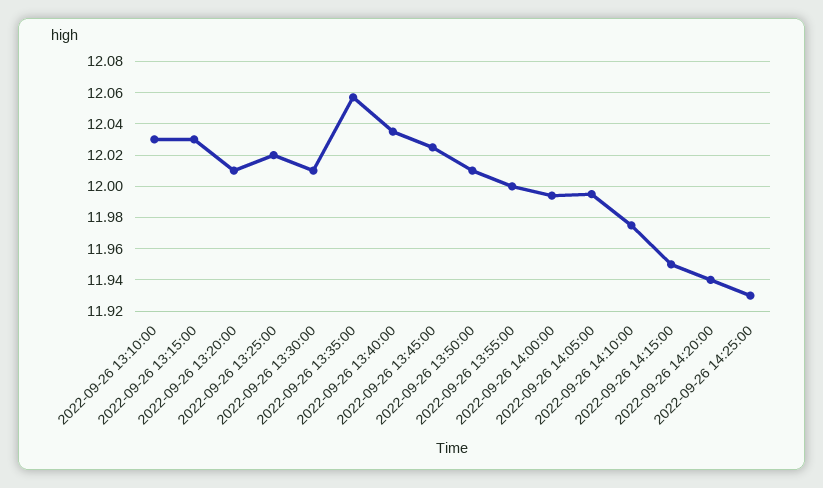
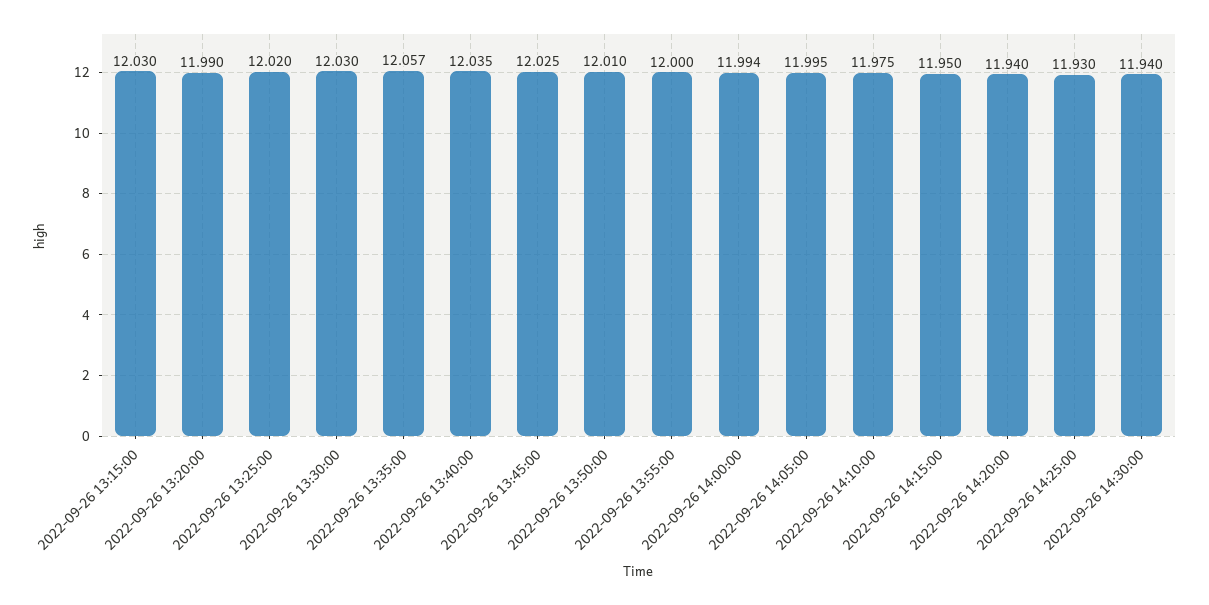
2022-09-26 13:10:00: 12.03 -> none
2022-09-26 13:20:00: 12.01 -> 11.99
2022-09-26 13:30:00: 12.01 -> 12.03
2022-09-26 14:30:00: none -> 11.94

